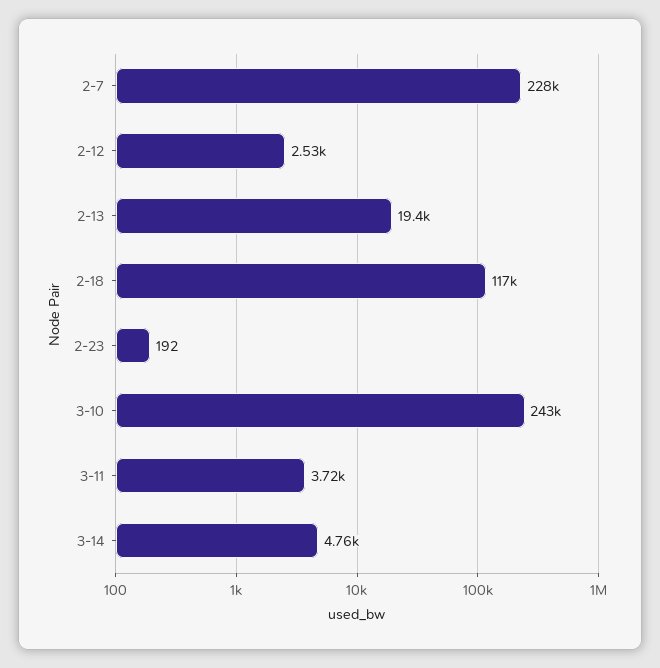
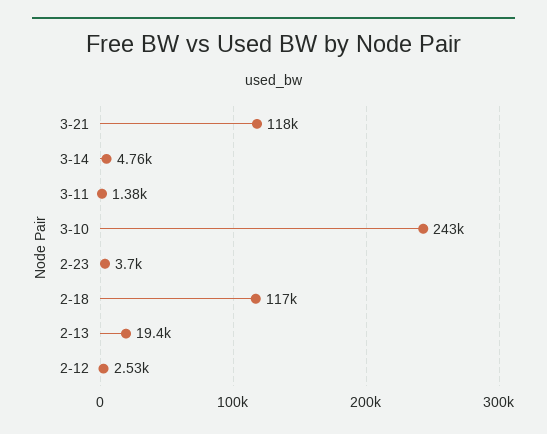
2-7: 228000 -> none
2-23: 192 -> 3700
3-11: 3720 -> 1380
3-21: none -> 118000

